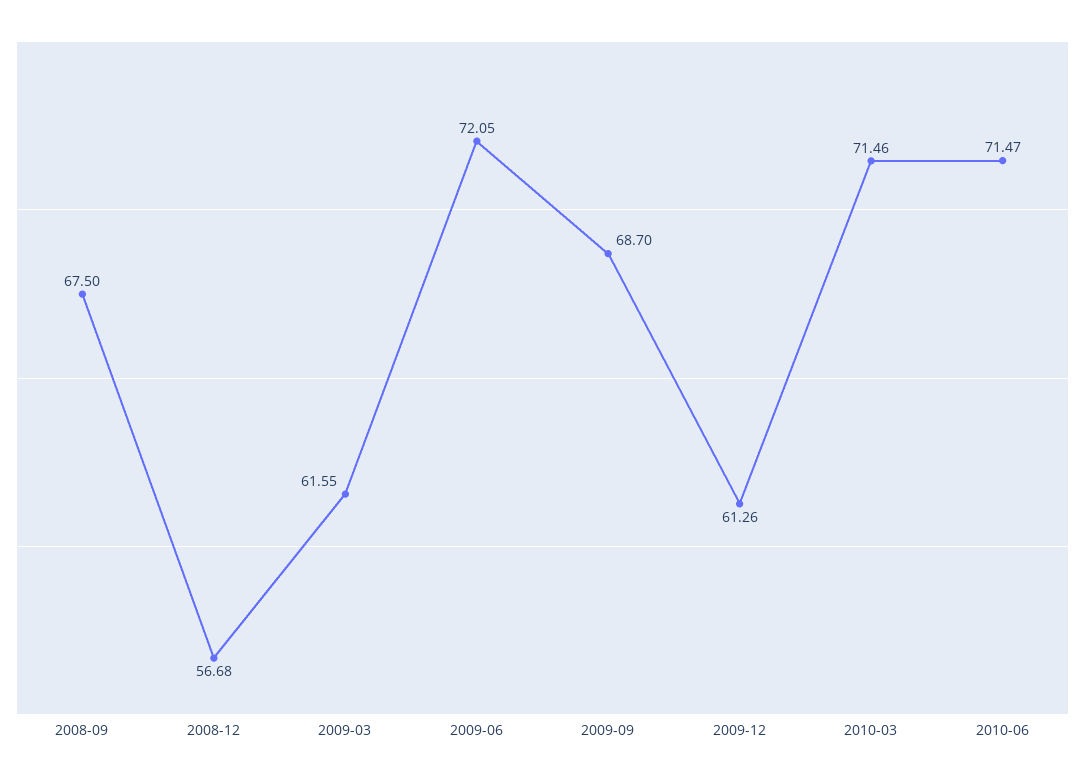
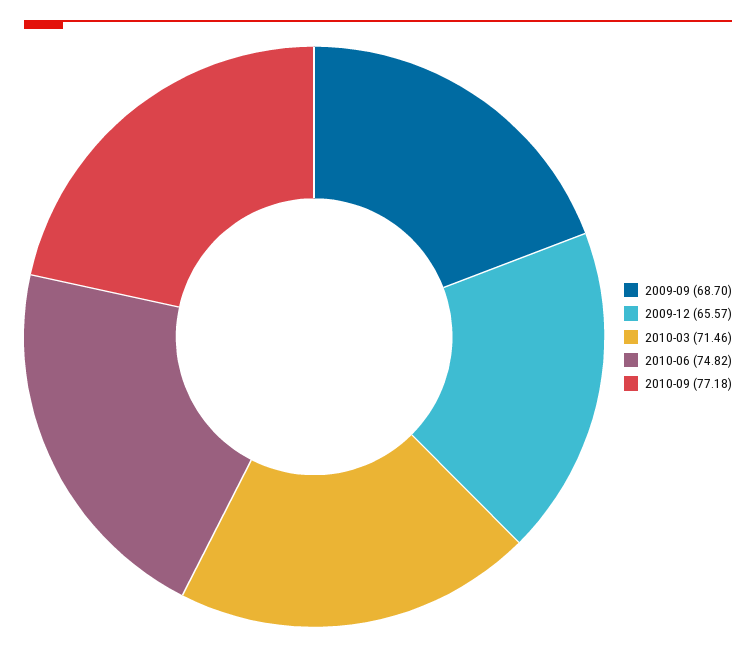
2008-09: 67.5 -> none
2008-12: 56.68 -> none
2009-03: 61.55 -> none
2009-06: 72.05 -> none
2009-12: 61.26 -> 65.57
2010-06: 71.47 -> 74.82
2010-09: none -> 77.18

